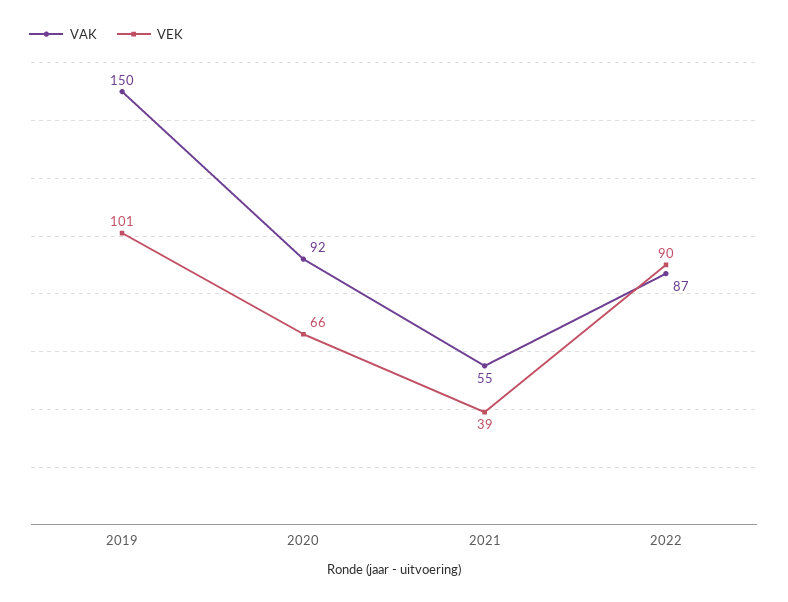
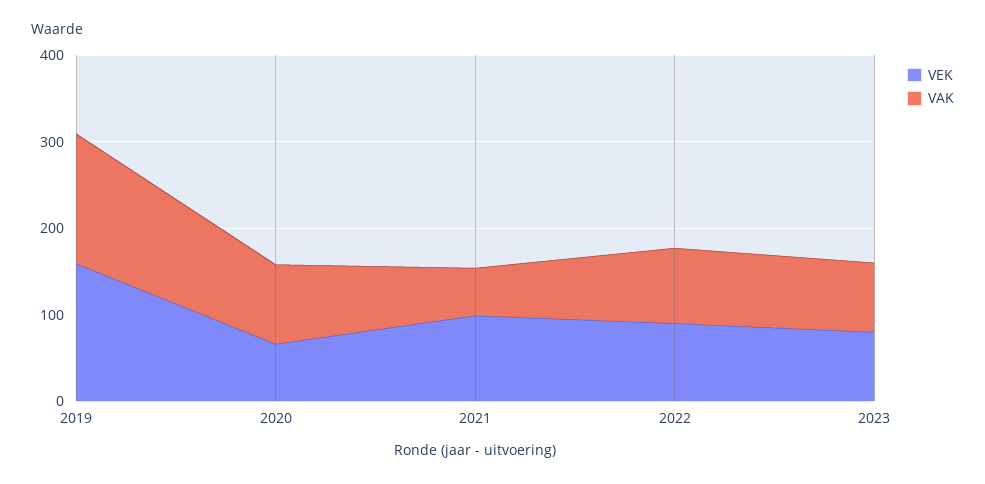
VEK, 2019: 101 -> 160
VEK, 2021: 39 -> 100
VEK, 2023: none -> 80
VAK, 2023: none -> 80

